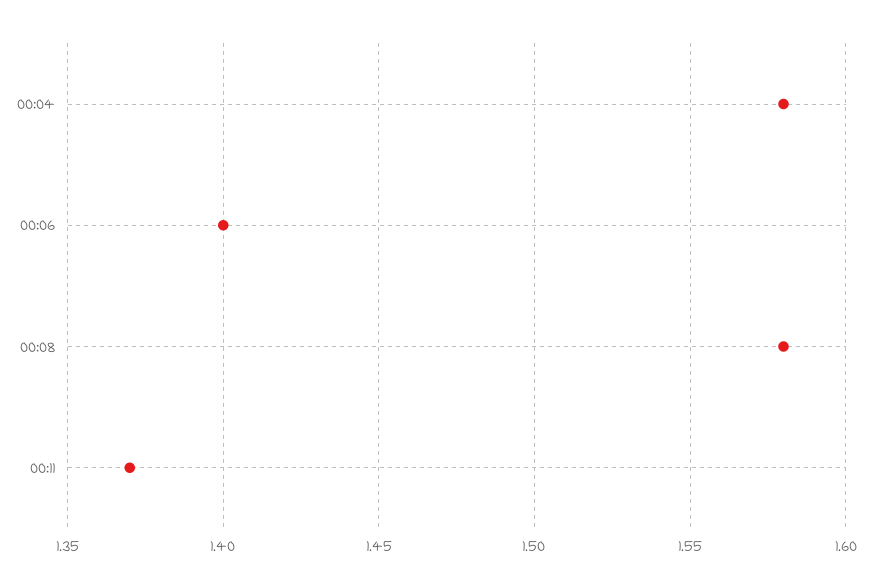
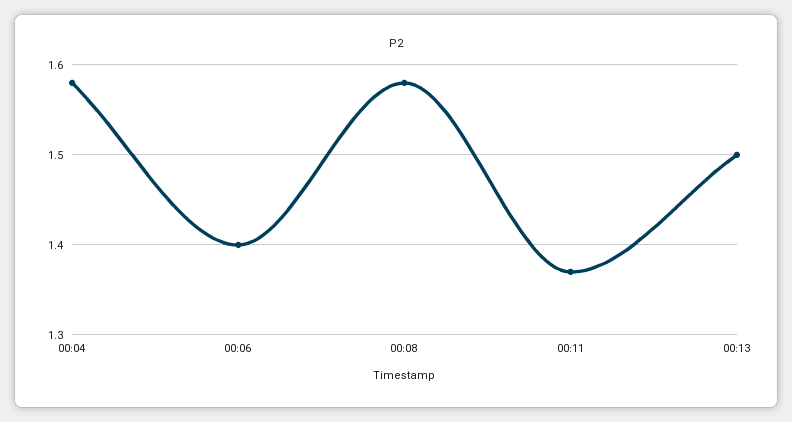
00:13: none -> 1.5

